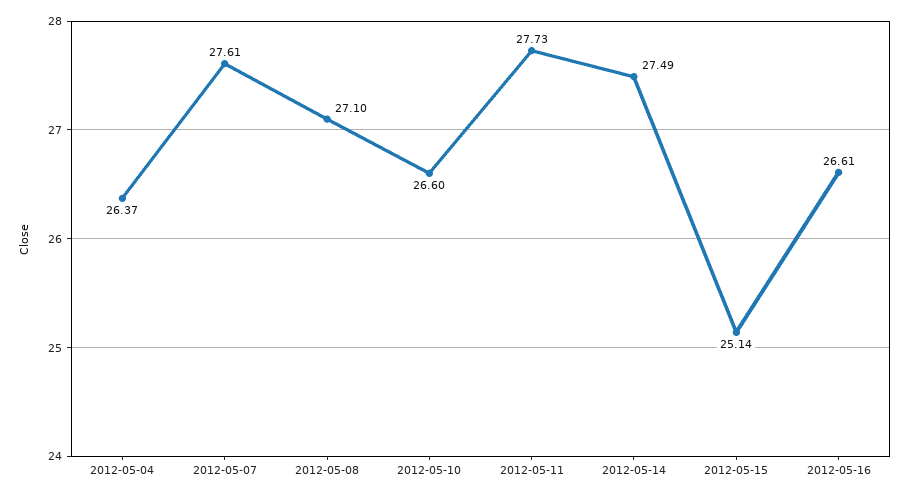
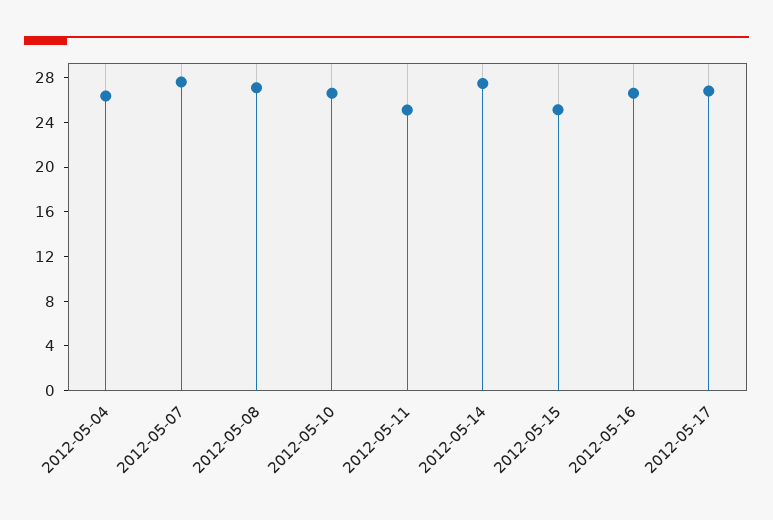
2012-05-11: 27.73 -> 25
2012-05-17: none -> 27

